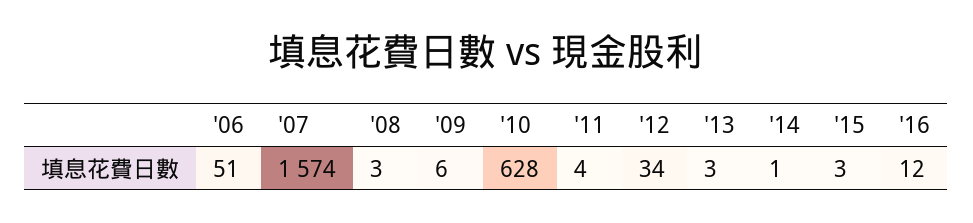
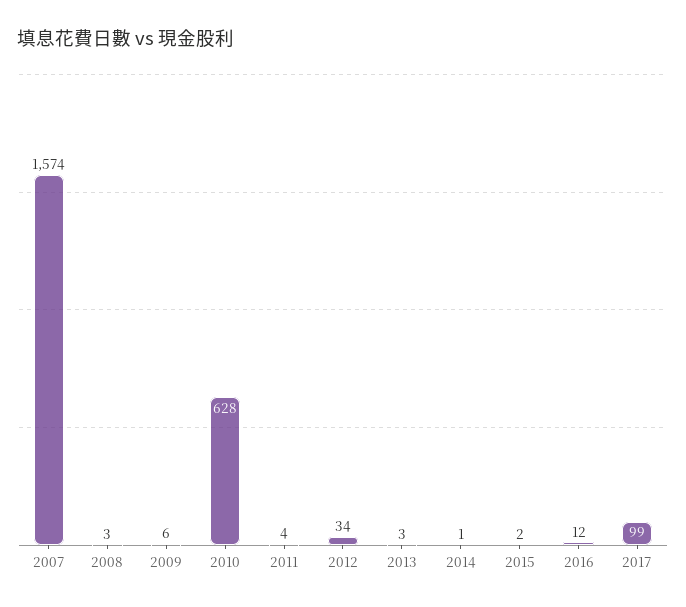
'06: 51 -> none
'15: 3 -> 2
2017: none -> 99

